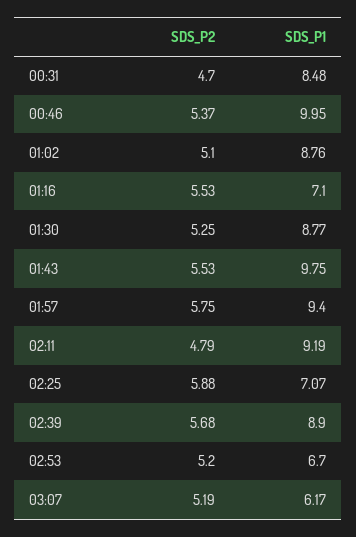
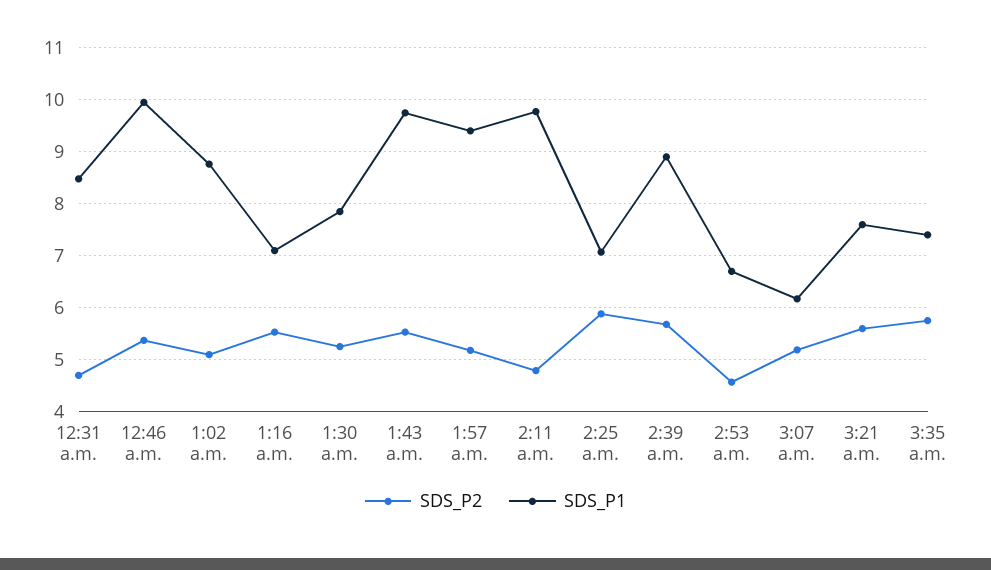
SDS_P1, 01:30: 8.77 -> 7.8
SDS_P2, 01:57: 5.75 -> 5.2
SDS_P1, 02:11: 9.19 -> 9.8
SDS_P2, 02:53: 5.2 -> 4.6
SDS_P2, 3:21 a.m.: none -> 5.6
SDS_P1, 3:21 a.m.: none -> 7.6
SDS_P2, 3:35 a.m.: none -> 5.8
SDS_P1, 3:35 a.m.: none -> 7.4

